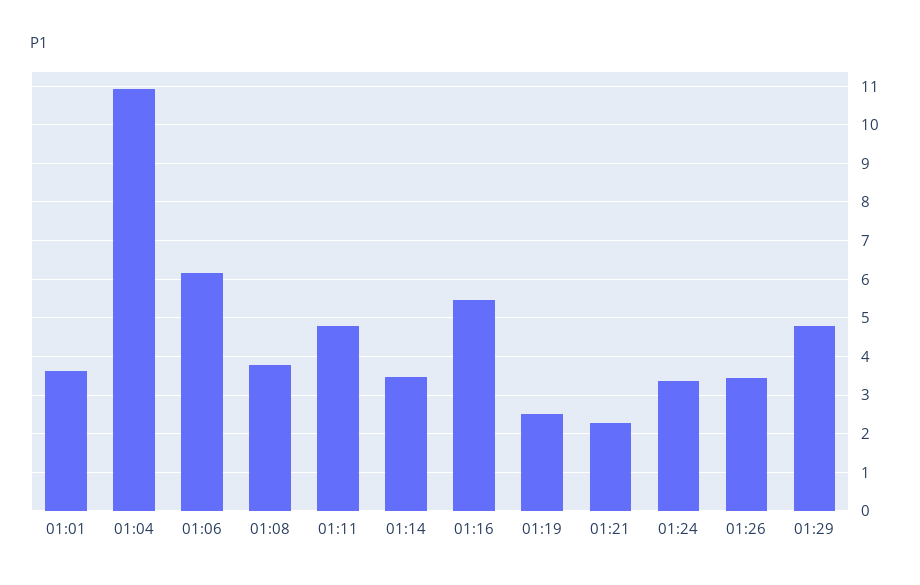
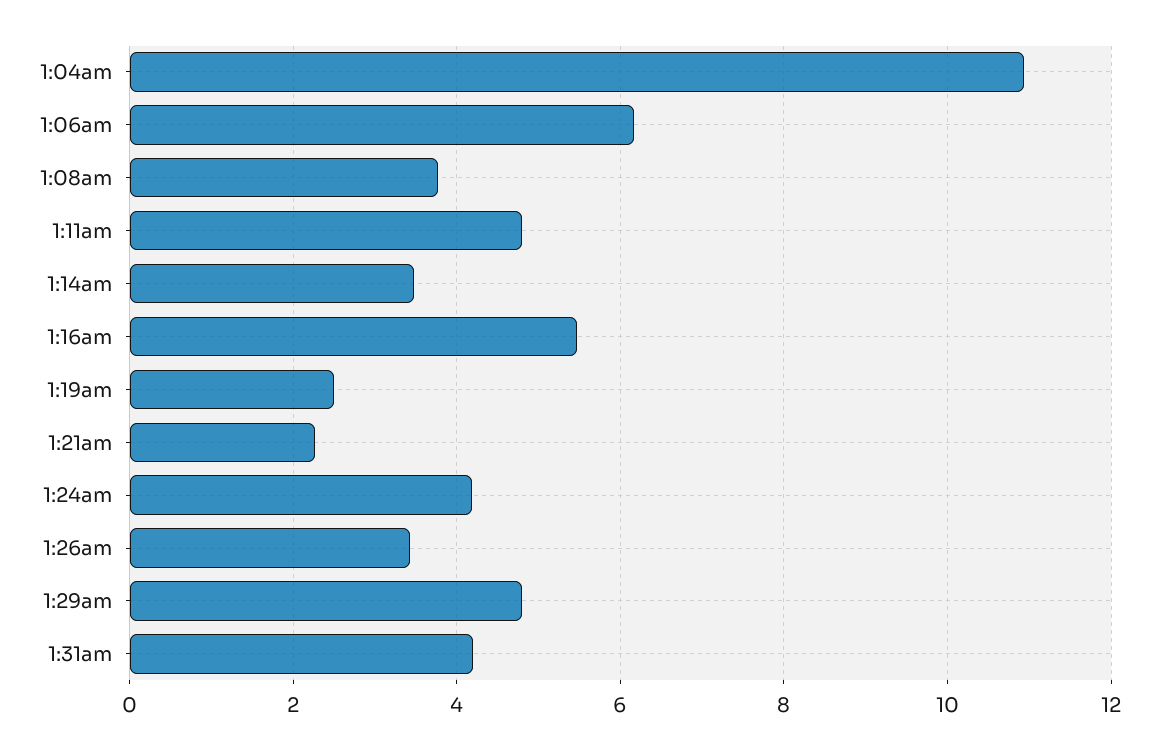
01:01: 3.6 -> none
01:24: 3.4 -> 4.2
1:31am: none -> 4.2

